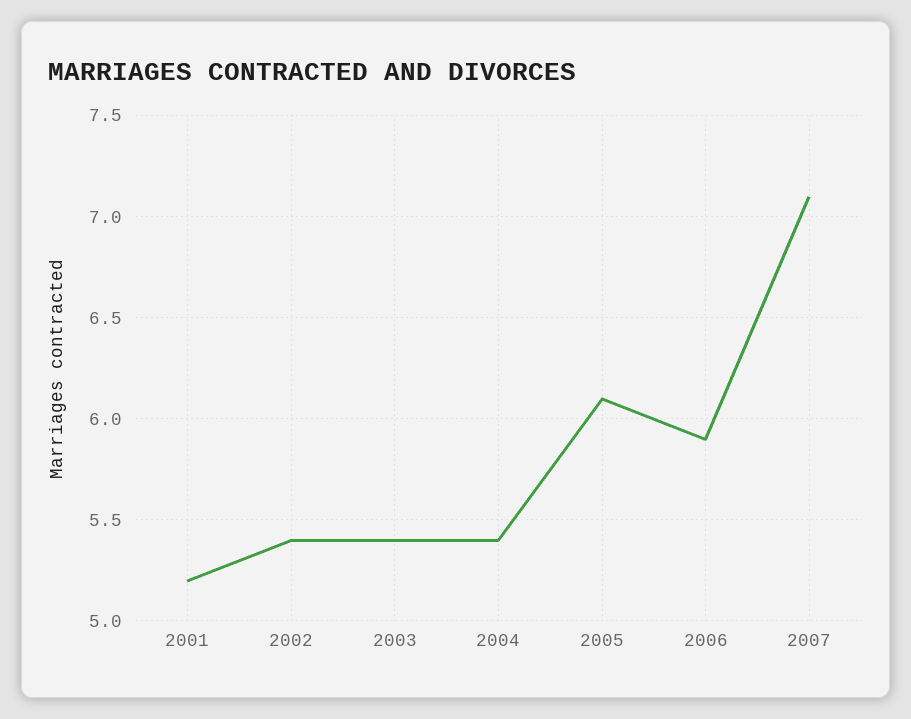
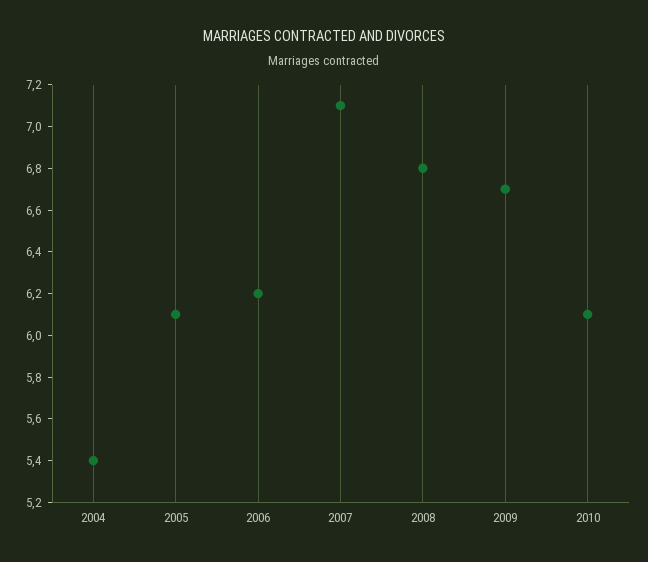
2001: 5.2 -> none
2002: 5.4 -> none
2003: 5.4 -> none
2006: 5.9 -> 6.2
2008: none -> 6.8
2009: none -> 6.7
2010: none -> 6.1

